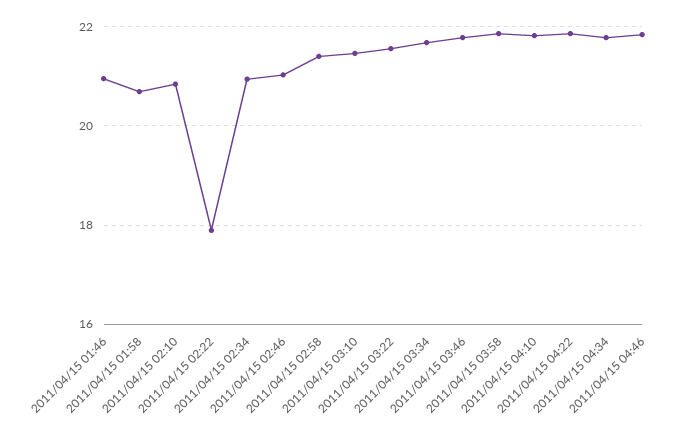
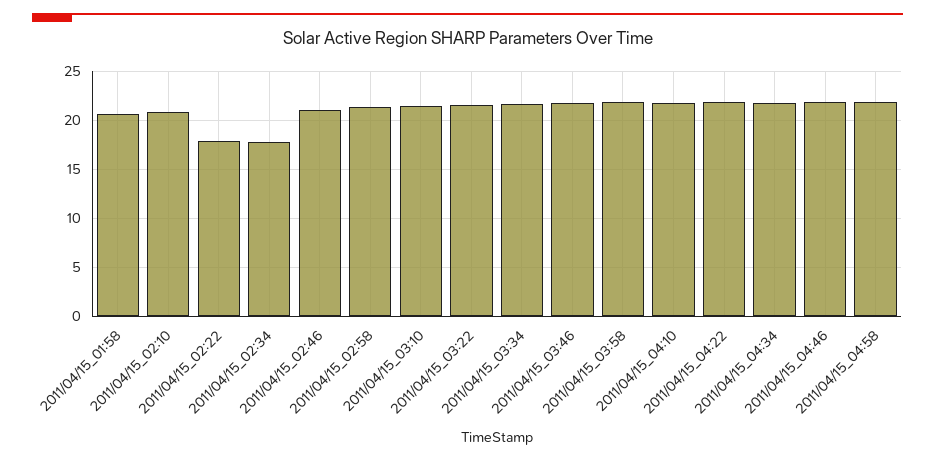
2011/04/15 01:46: 21 -> none
2011/04/15 02:34: 21 -> 18
2011/04/15_04:58: none -> 22

